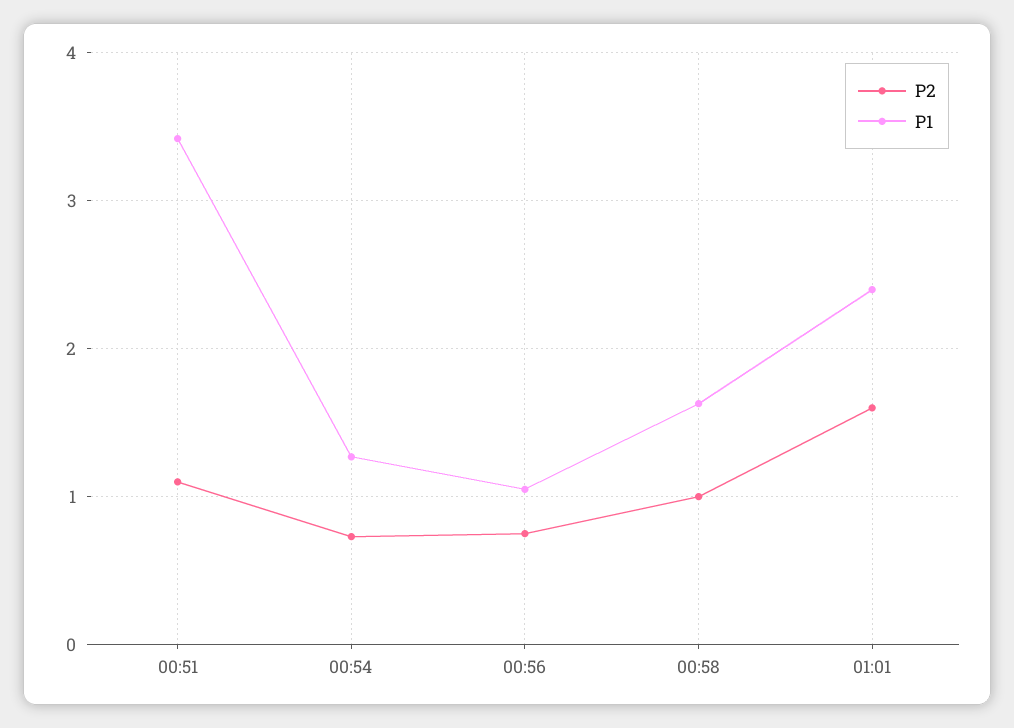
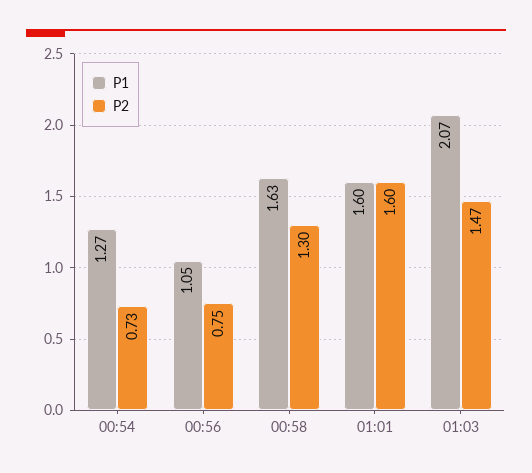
P2, 00:51: 1.1 -> none
P1, 00:51: 3.4 -> none
P2, 00:58: 1 -> 1.3
P1, 01:01: 2.4 -> 1.6
P1, 01:03: none -> 2.07
P2, 01:03: none -> 1.47

